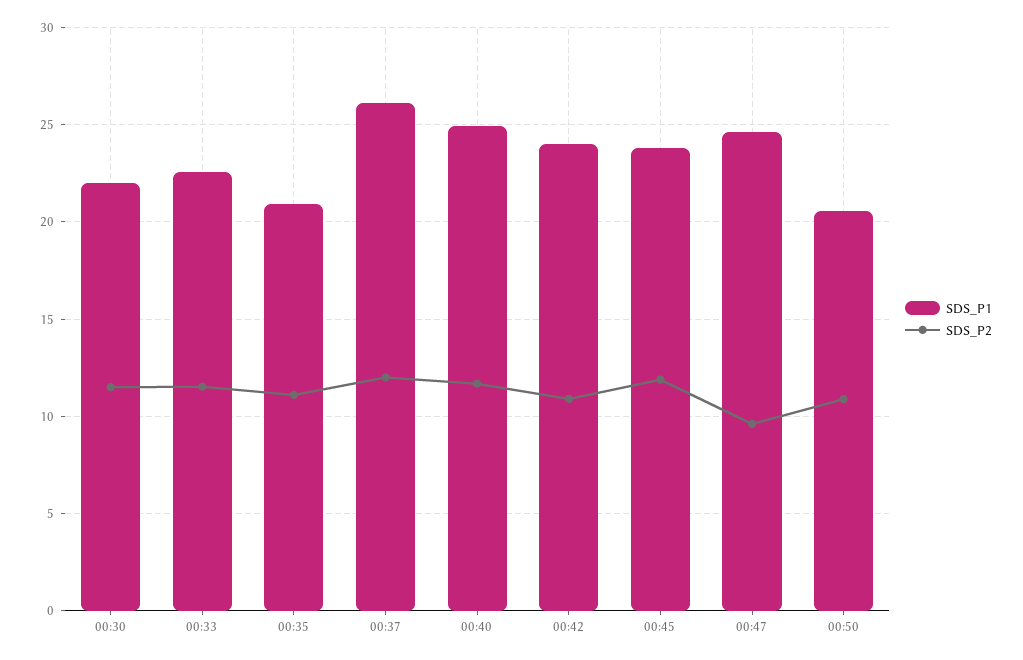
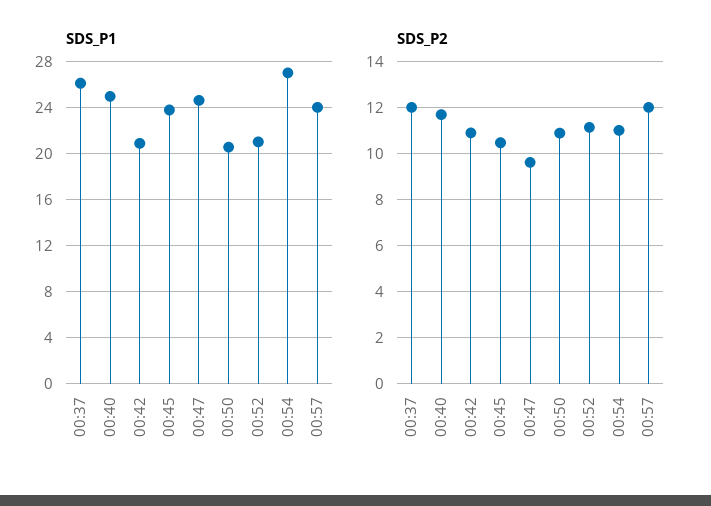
SDS_P1, 00:30: 22 -> none
SDS_P2, 00:30: 11.5 -> none
SDS_P1, 00:33: 22.5 -> none
SDS_P2, 00:33: 11.5 -> none
SDS_P1, 00:35: 21 -> none
SDS_P2, 00:35: 11 -> none
SDS_P1, 00:42: 24 -> 21
SDS_P2, 00:45: 12 -> 10.5
SDS_P1, 00:52: none -> 21
SDS_P1, 00:54: none -> 27
SDS_P1, 00:57: none -> 24
SDS_P2, 00:52: none -> 11
SDS_P2, 00:54: none -> 11
SDS_P2, 00:57: none -> 12

